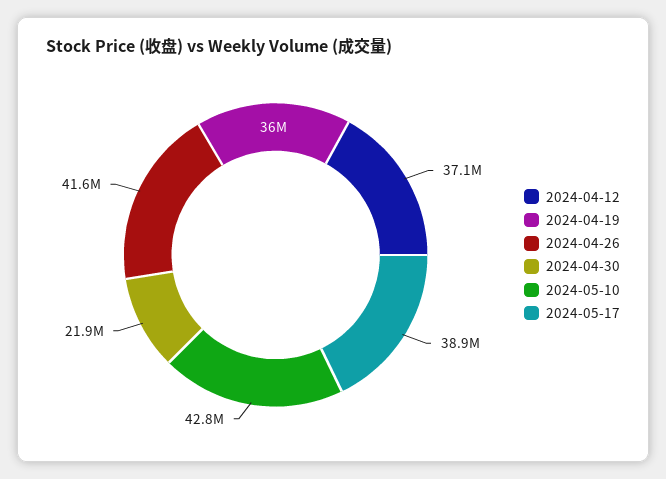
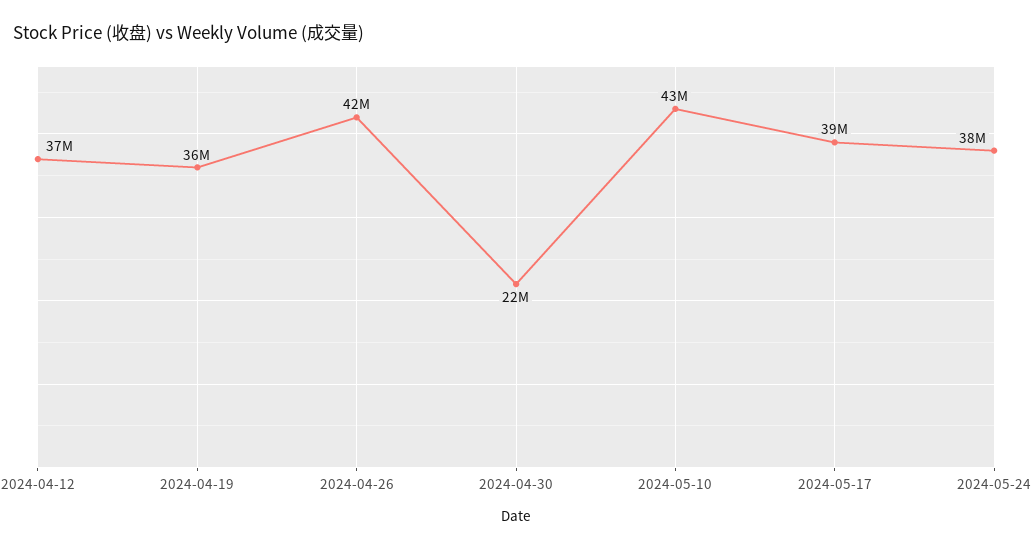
2024-05-24: none -> 38000000

